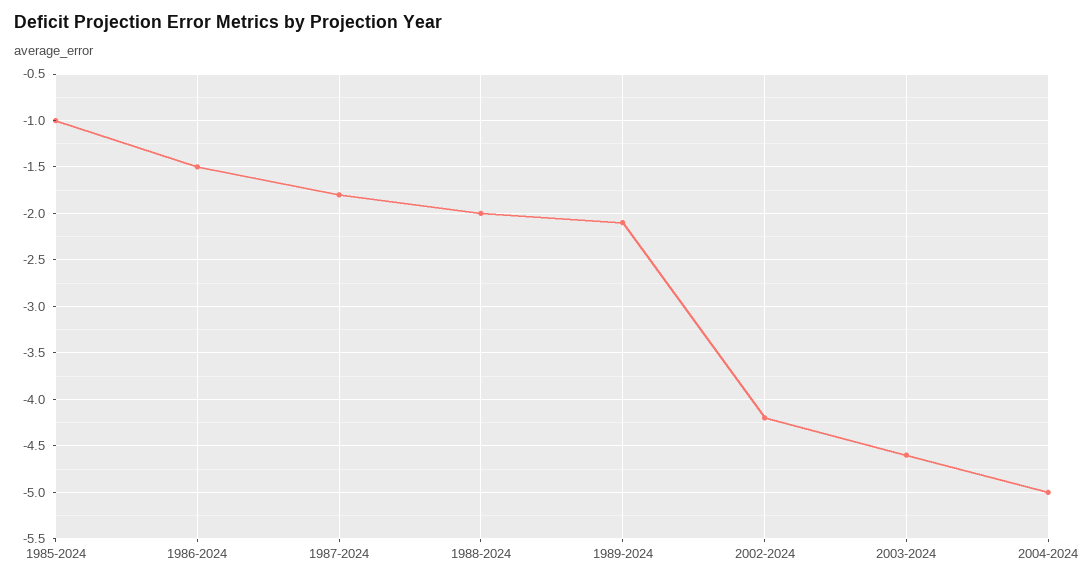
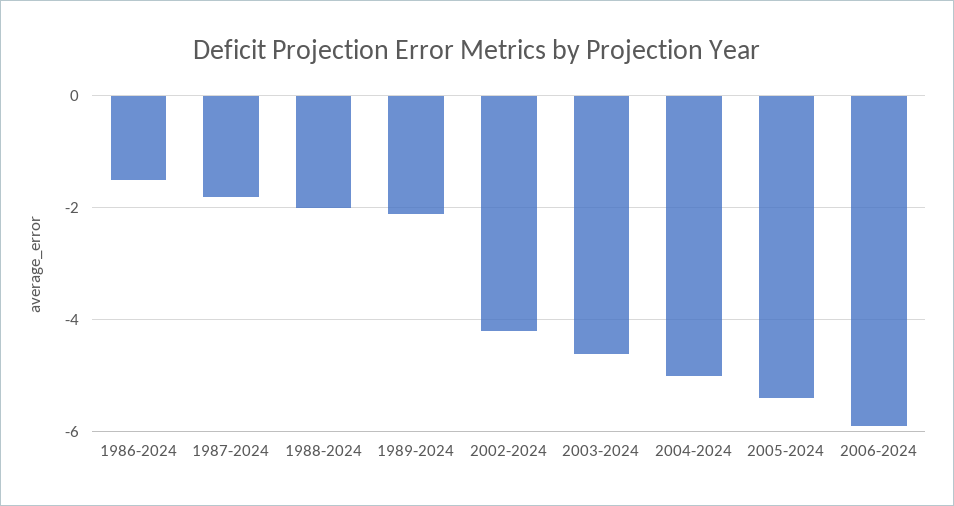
1985-2024: -1 -> none
2005-2024: none -> -5.5
2006-2024: none -> -6

